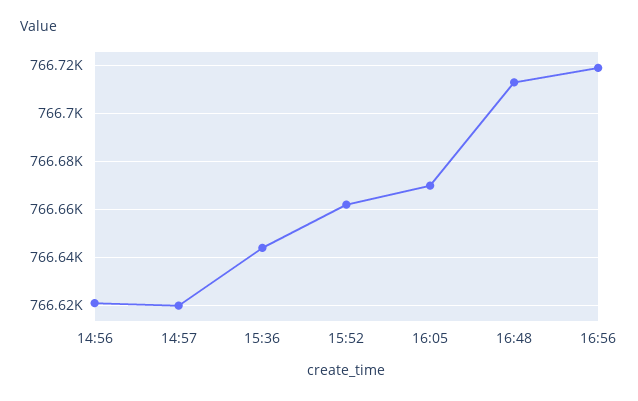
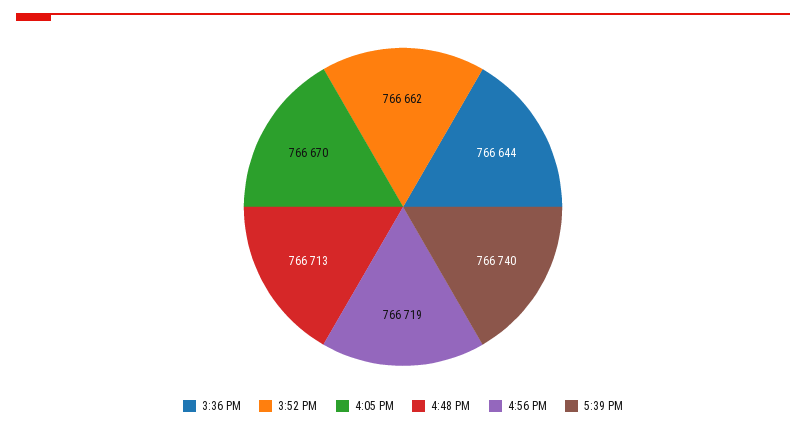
14:56: 766620 -> none
14:57: 766620 -> none
5:39 PM: none -> 766740

